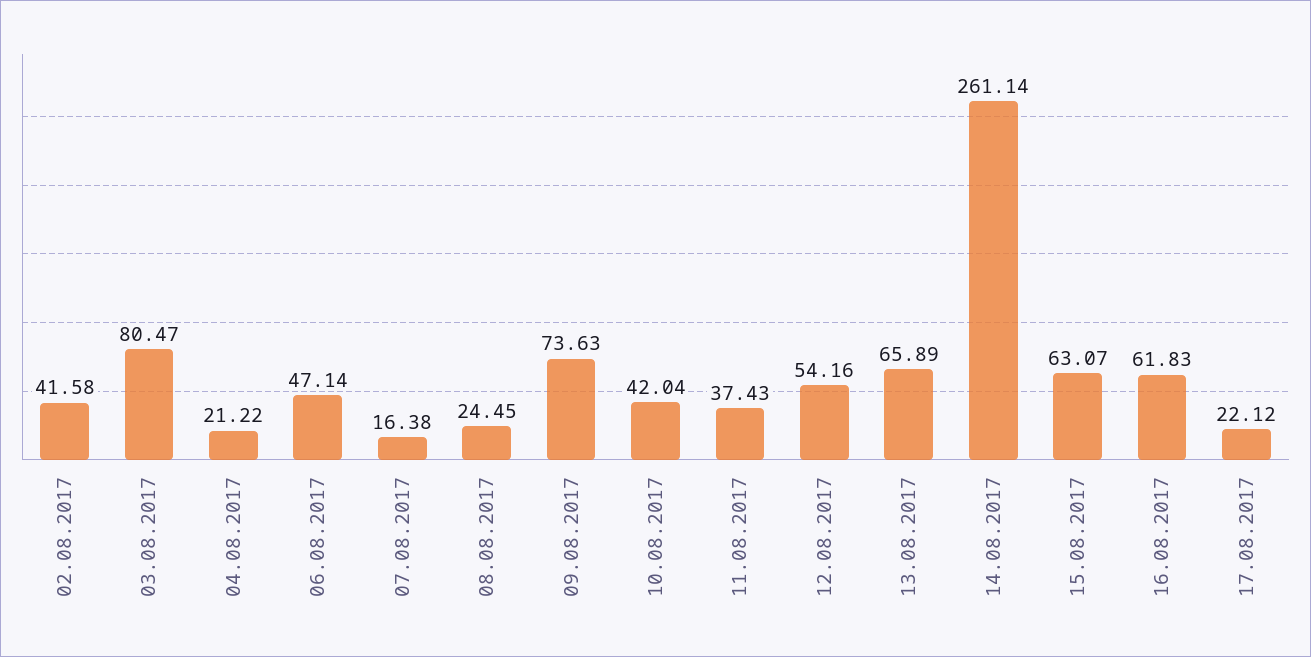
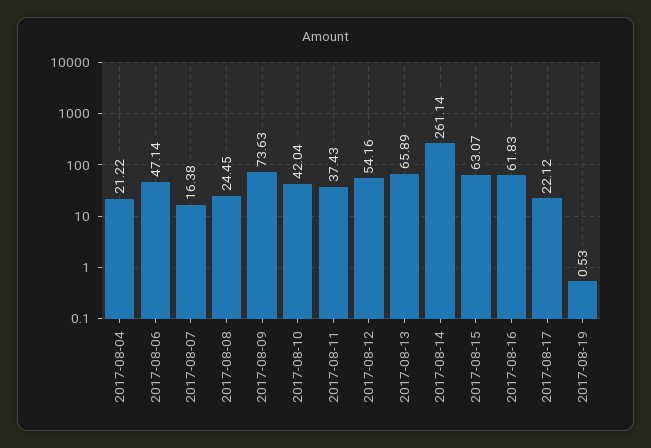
02.08.2017: 41.58 -> none
03.08.2017: 80.47 -> none
2017-08-19: none -> 0.53

